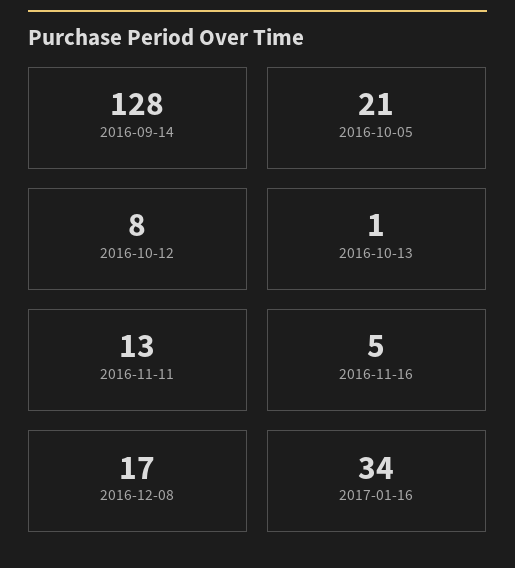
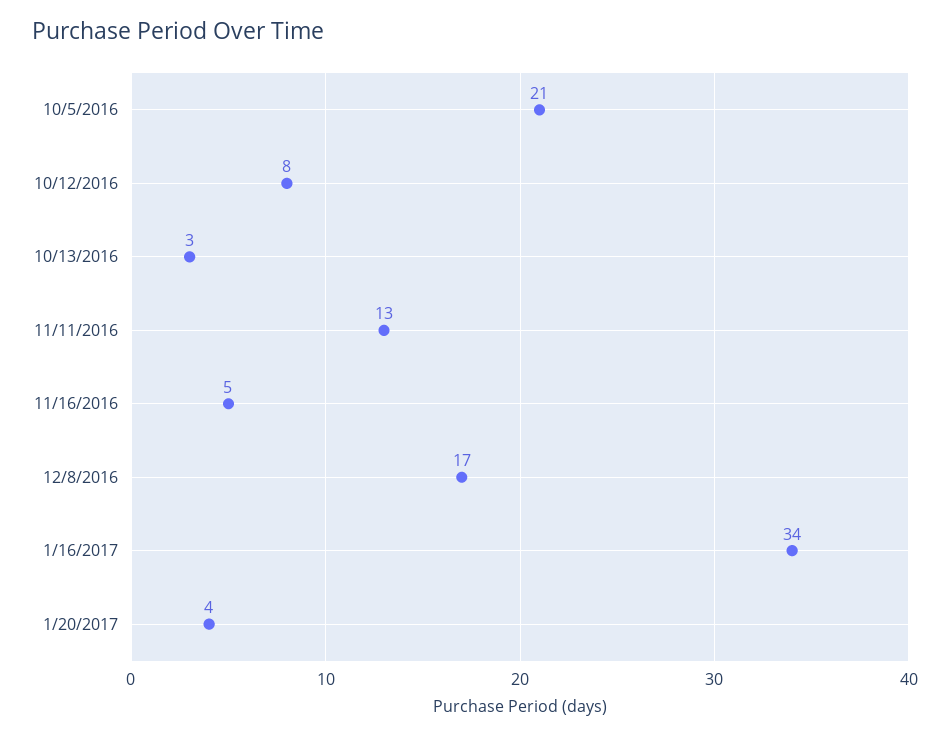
2016-09-14: 128 -> none
2016-10-13: 1 -> 3
1/20/2017: none -> 4

